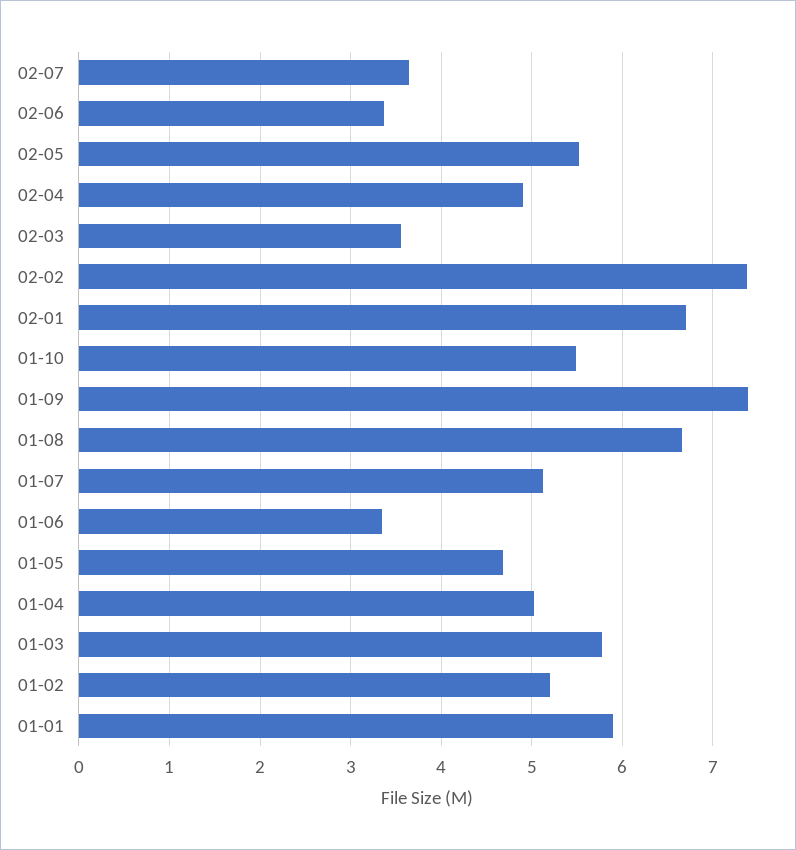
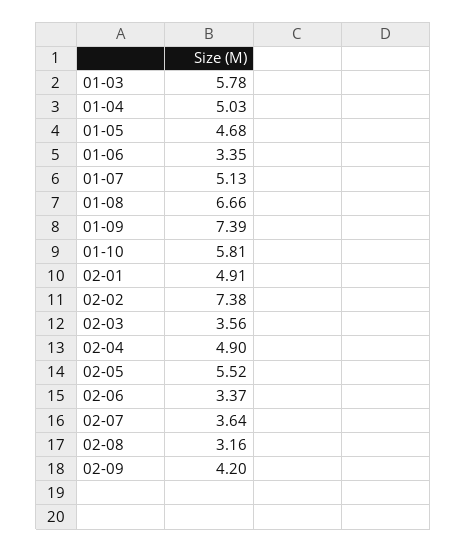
02-01: 6.7 -> 4.91
01-10: 5.5 -> 5.81
01-02: 5.2 -> none
01-01: 5.9 -> none
02-08: none -> 3.16
02-09: none -> 4.2

